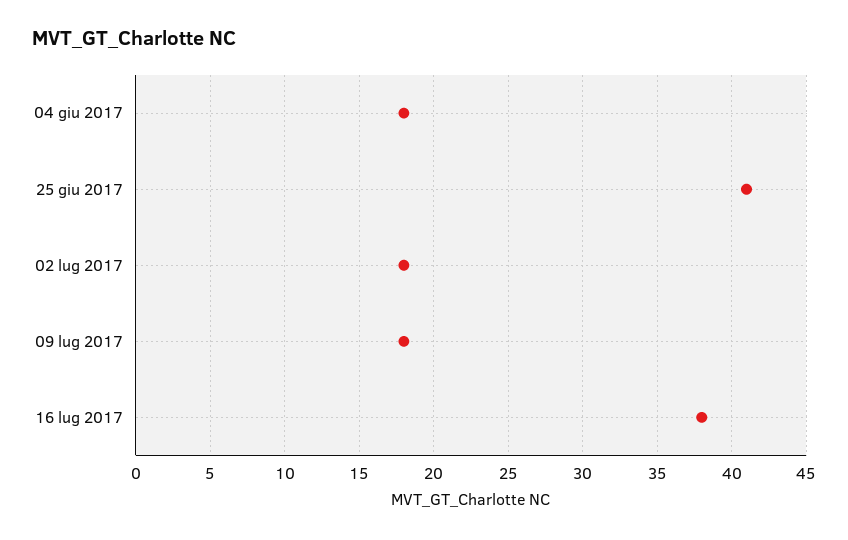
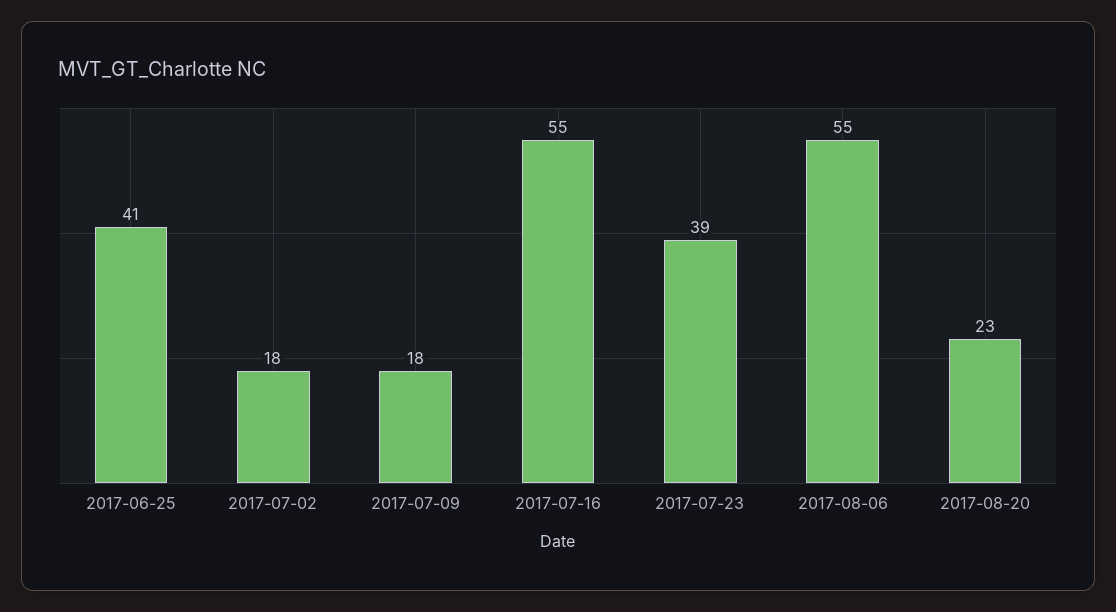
04 giu 2017: 18 -> none
16 lug 2017: 38 -> 55
2017-07-23: none -> 39
2017-08-06: none -> 55
2017-08-20: none -> 23

